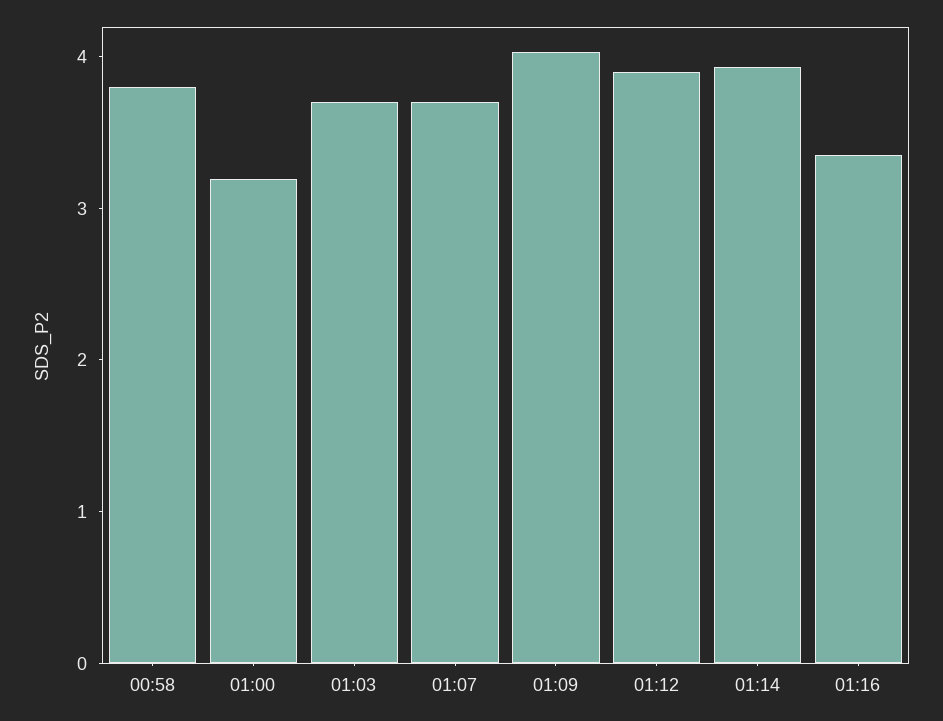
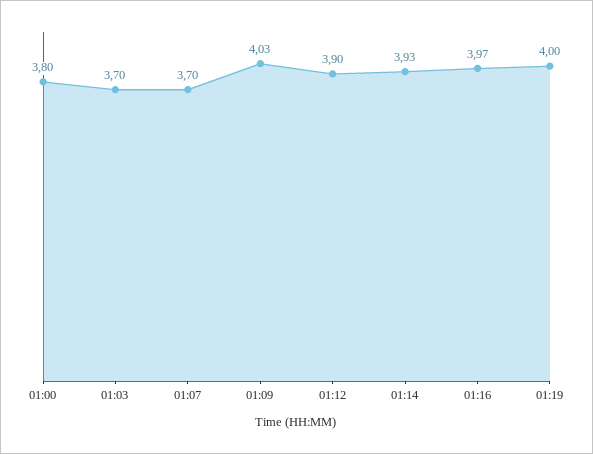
00:58: 3.8 -> none
01:00: 3.2 -> 3.8
01:16: 3.4 -> 3.97
01:19: none -> 4

